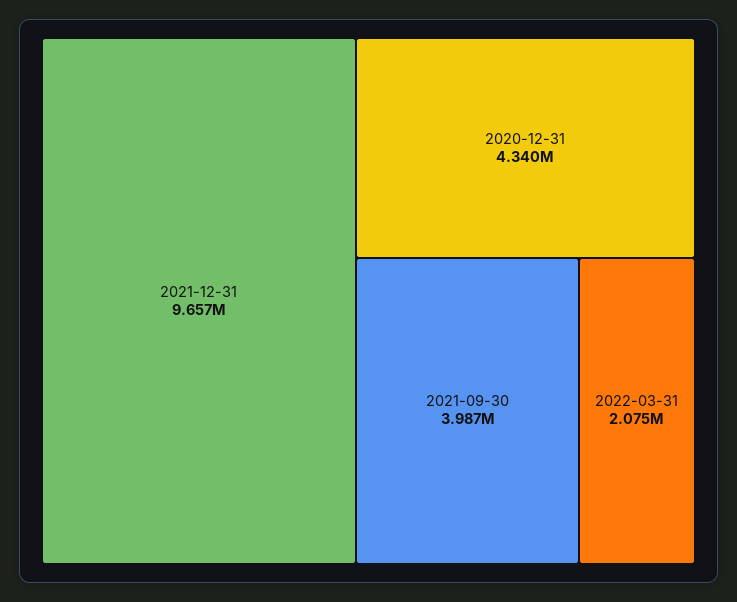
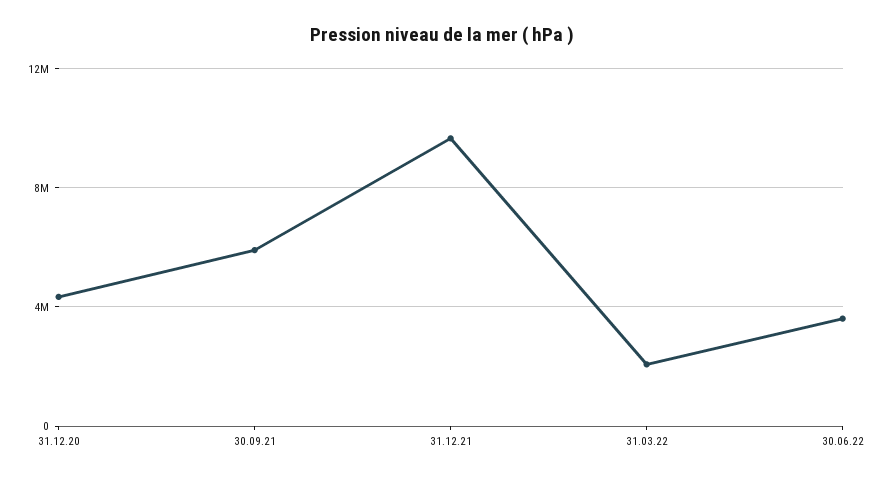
2021-09-30: 3987000 -> 6000000
30.06.22: none -> 3500000

